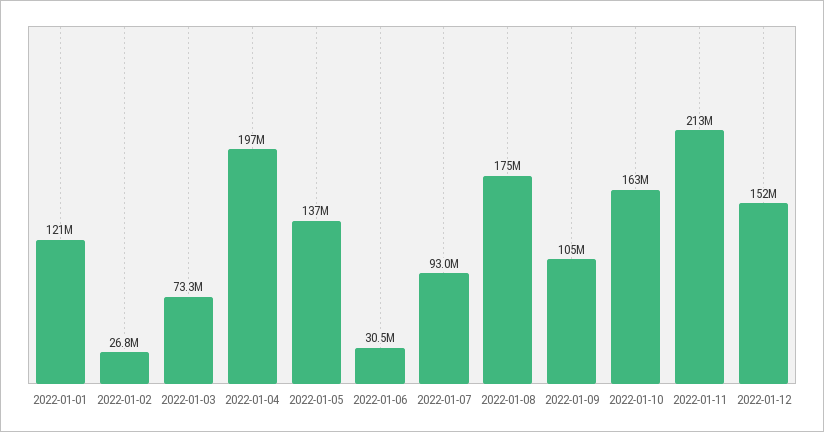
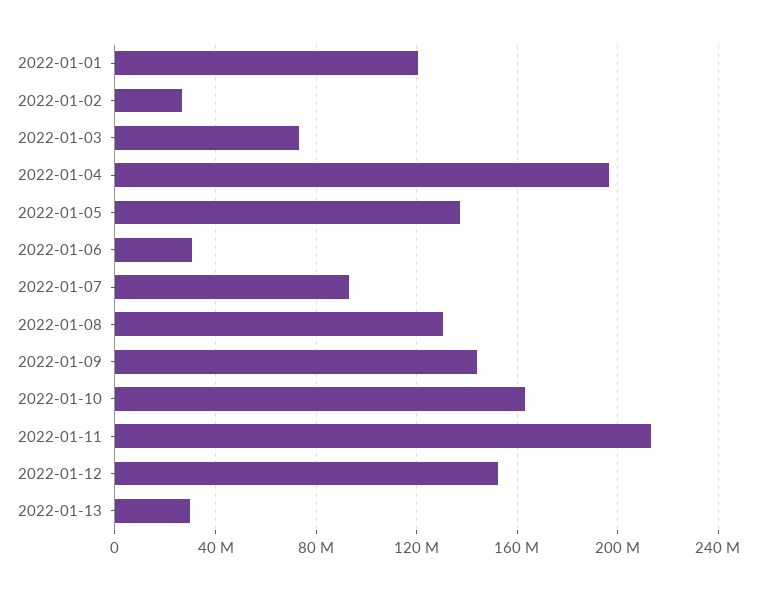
2022-01-08: 175000000 -> 130000000
2022-01-09: 105000000 -> 145000000
2022-01-13: none -> 30000000

